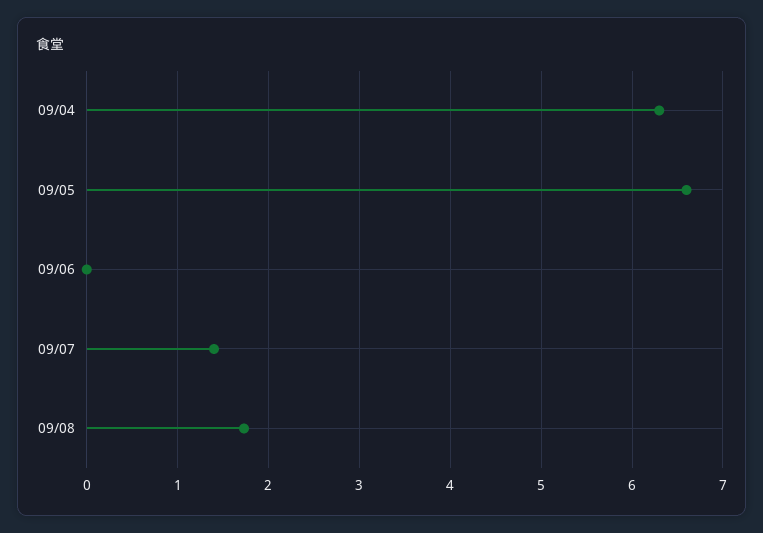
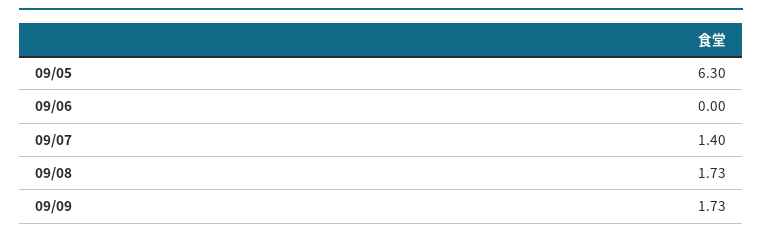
09/04: 6.3 -> none
09/05: 6.6 -> 6.3
09/09: none -> 1.73

